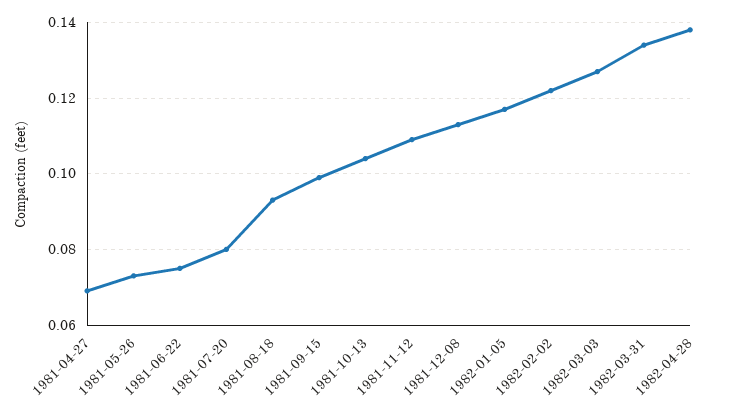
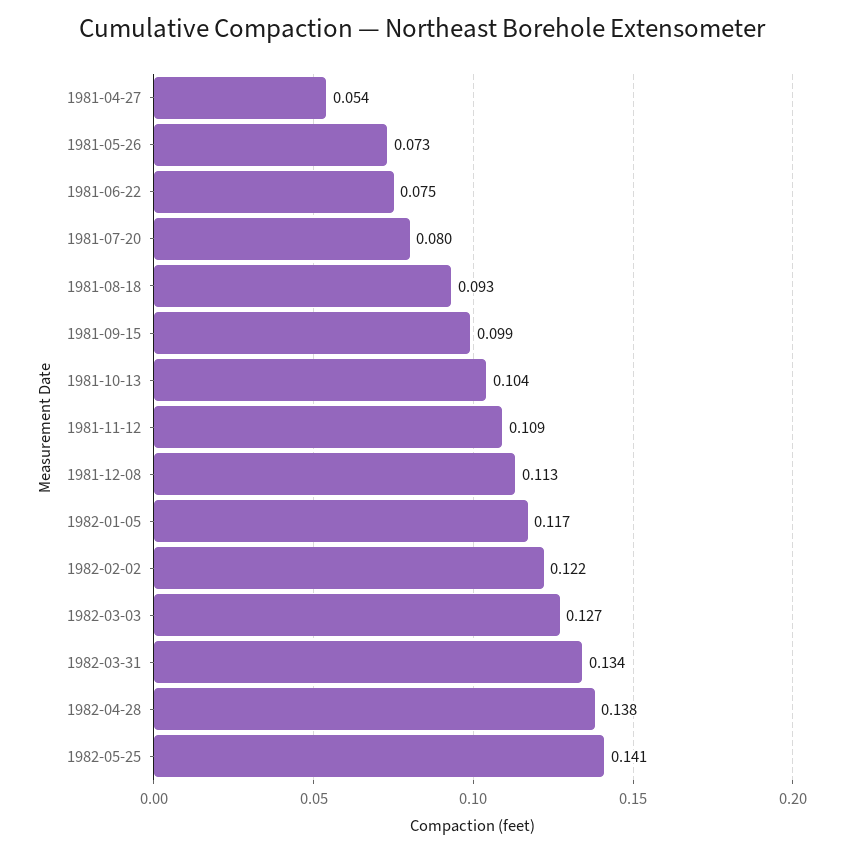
1981-04-27: 0.07 -> 0.054
1982-05-25: none -> 0.141

